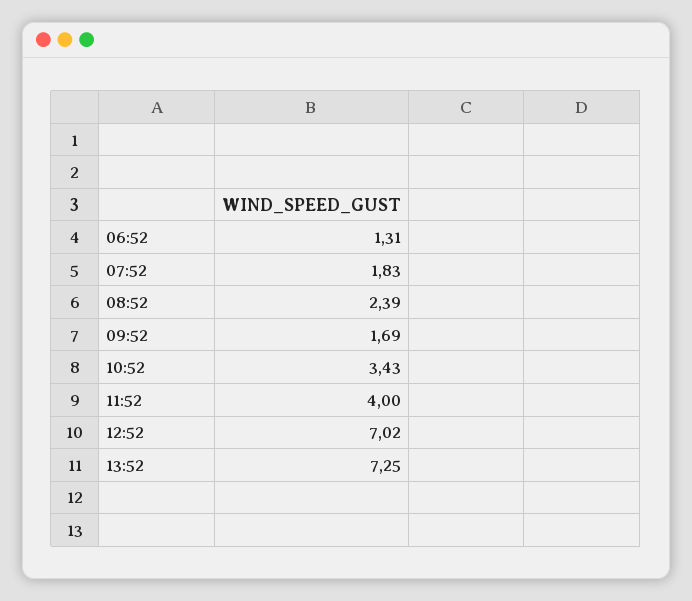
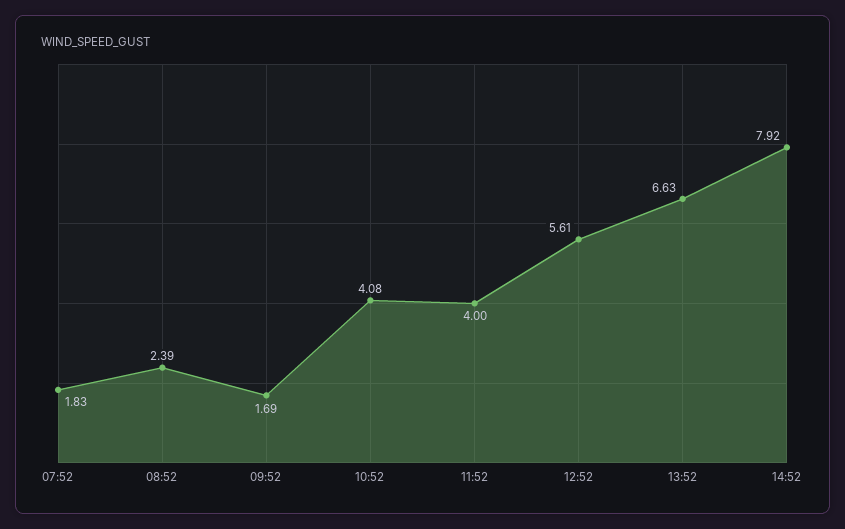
06:52: 1.31 -> none
10:52: 3.43 -> 4.08
12:52: 7.02 -> 5.61
13:52: 7.25 -> 6.63
14:52: none -> 7.92

